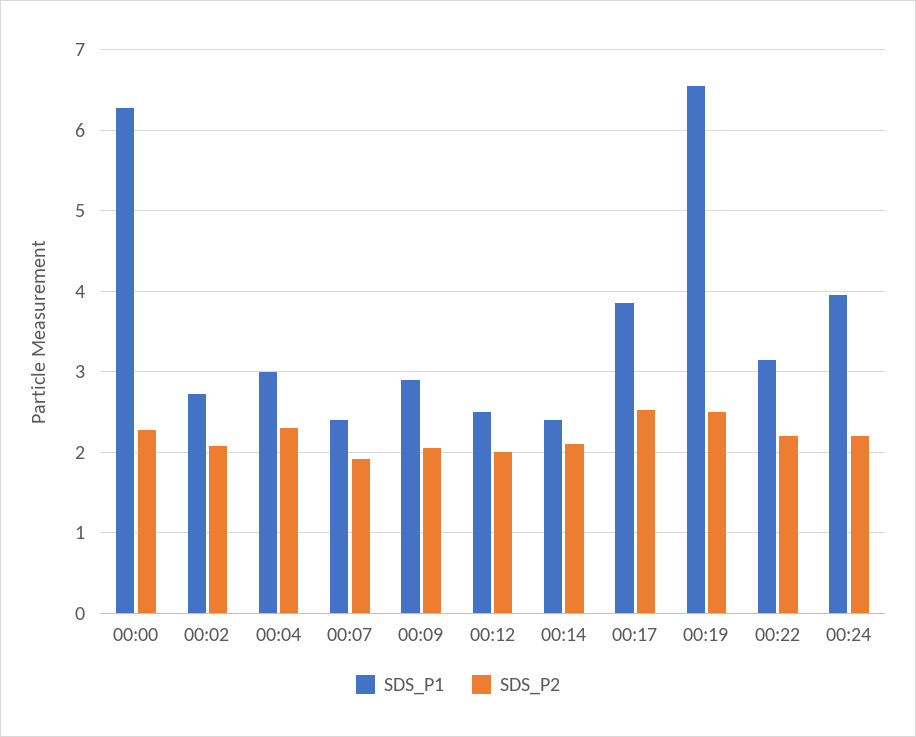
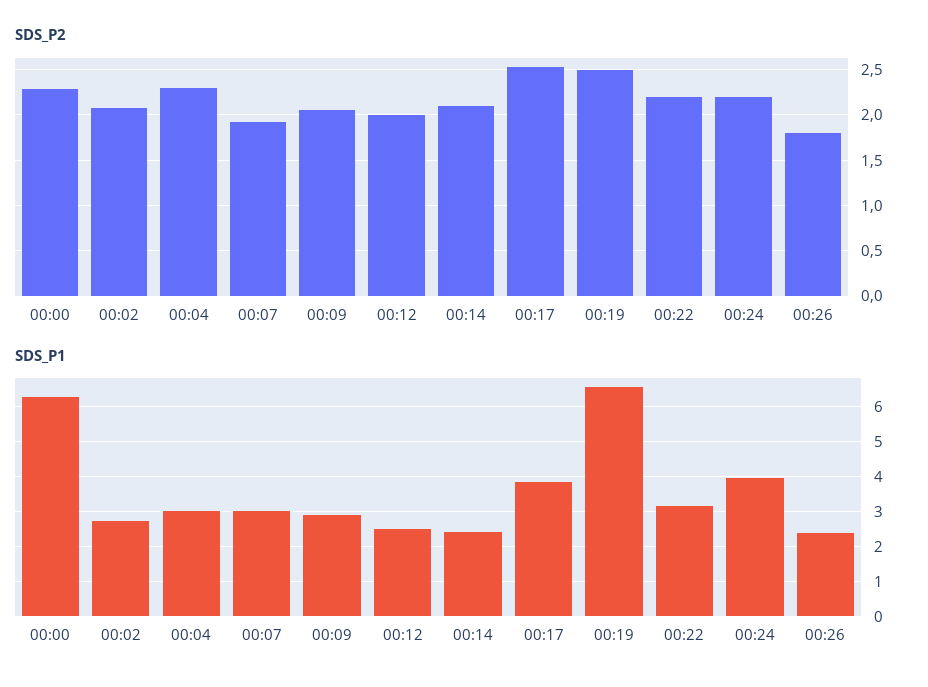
SDS_P1, 00:07: 2.4 -> 3
SDS_P2, 00:26: none -> 1.8
SDS_P1, 00:26: none -> 2.4

